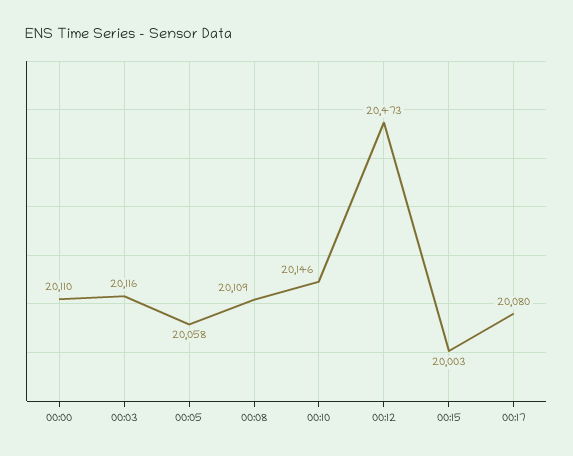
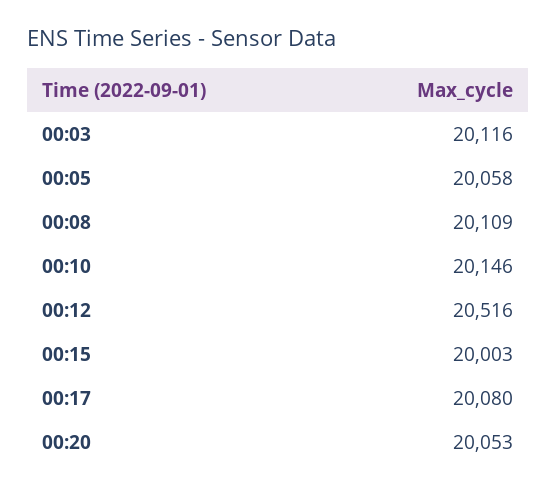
00:00: 20110 -> none
00:12: 20473 -> 20516
00:20: none -> 20053

